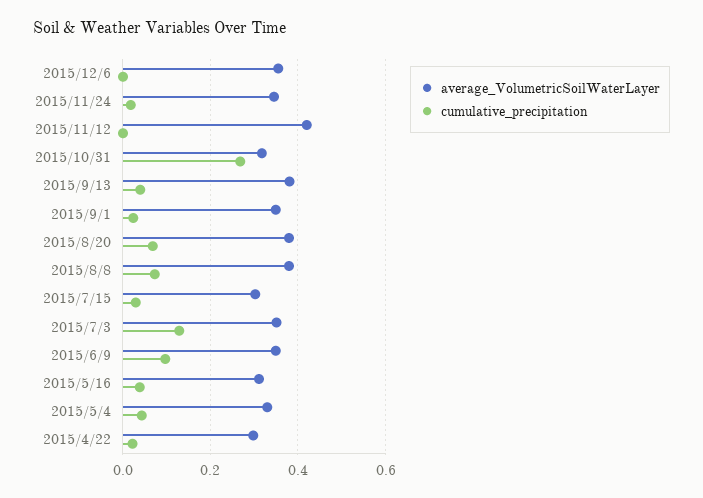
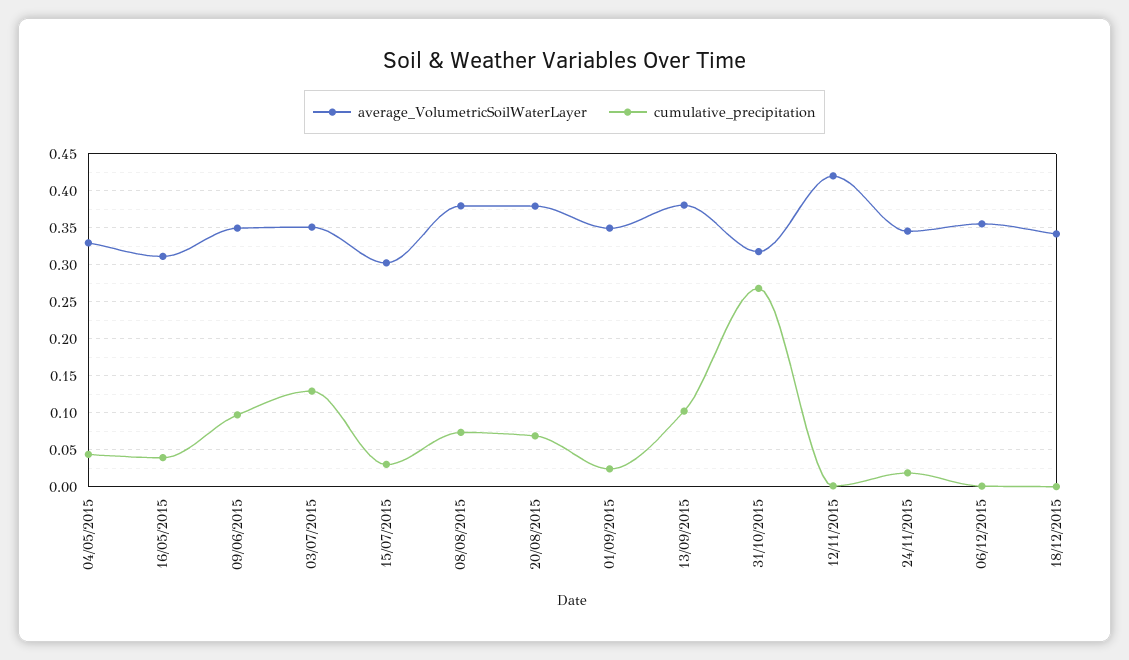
cumulative_precipitation, 2015/9/13: 0.04 -> 0.1
average_VolumetricSoilWaterLayer, 2015/4/22: 0.3 -> none
cumulative_precipitation, 2015/4/22: 0.02 -> none
average_VolumetricSoilWaterLayer, 18/12/2015: none -> 0.34
cumulative_precipitation, 18/12/2015: none -> 0

